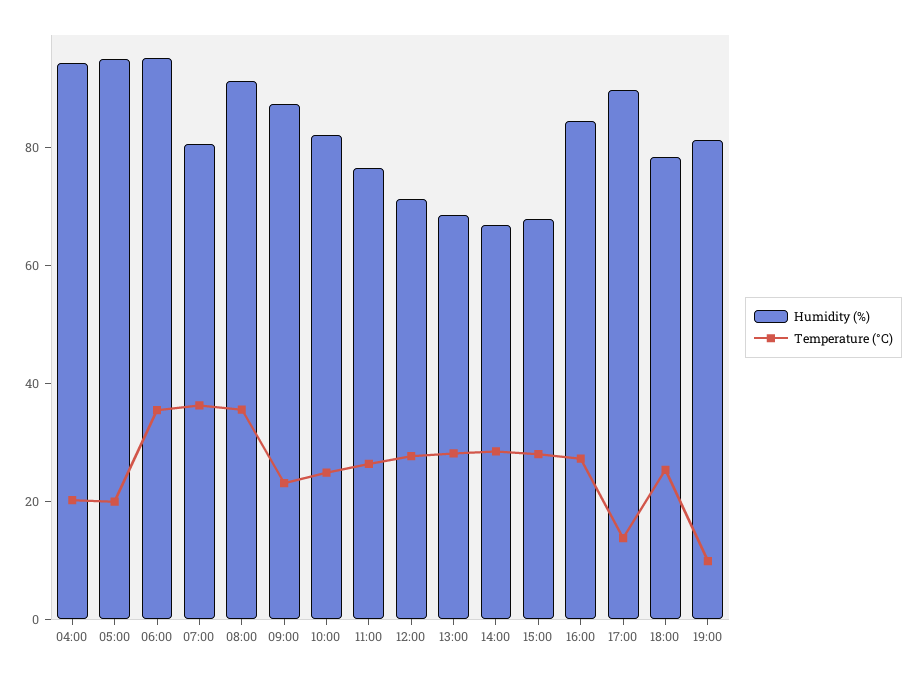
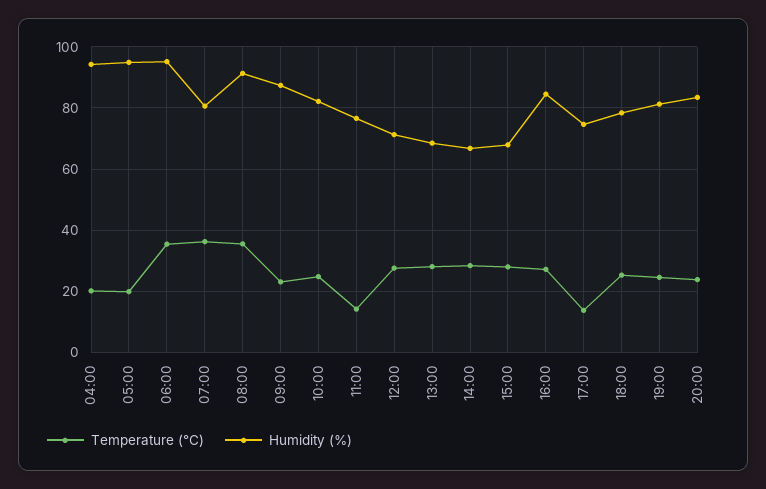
Temperature (°C), 11:00: 25 -> 14
Humidity (%), 17:00: 90 -> 74
Temperature (°C), 19:00: 10 -> 24
Temperature (°C), 20:00: none -> 24
Humidity (%), 20:00: none -> 84

